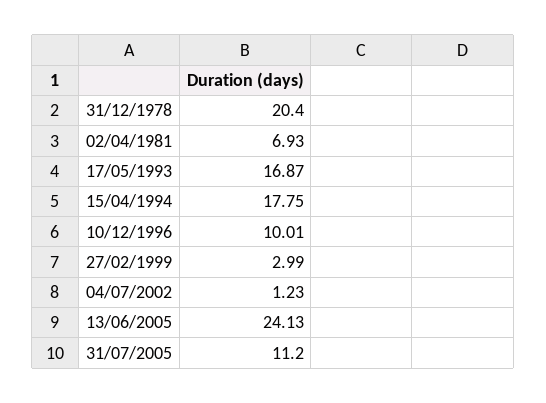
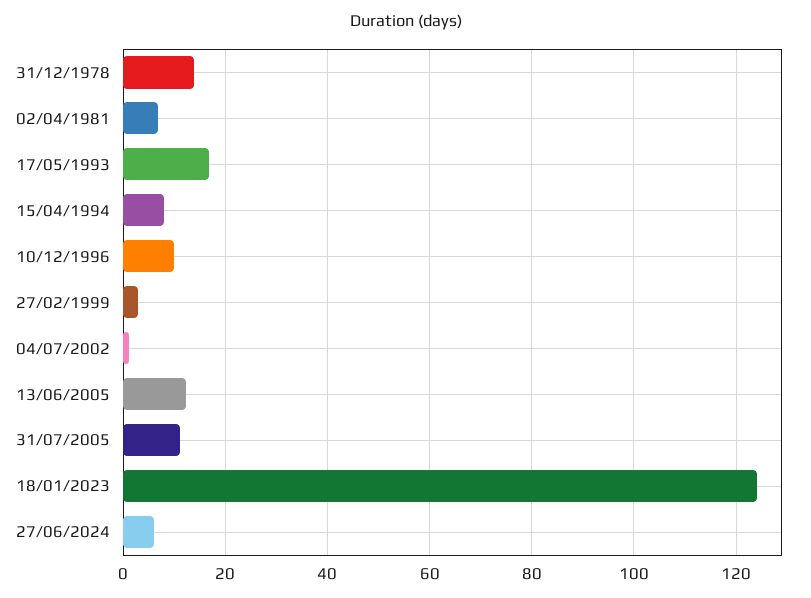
31/12/1978: 20.4 -> 14
15/04/1994: 17.75 -> 8
13/06/2005: 24.13 -> 12
18/01/2023: none -> 124
27/06/2024: none -> 6

